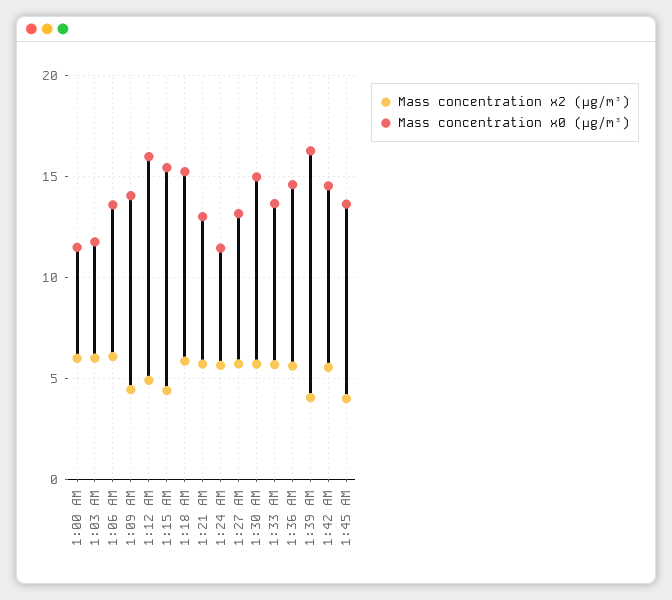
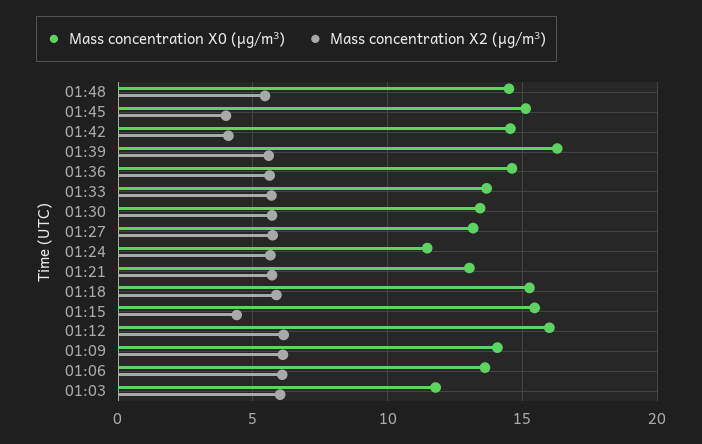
Mass concentration x2 (μg/m³), 1:00 AM: 6 -> none
Mass concentration x0 (μg/m³), 1:00 AM: 11.5 -> none
Mass concentration x2 (μg/m³), 1:09 AM: 4.5 -> 6
Mass concentration x2 (μg/m³), 1:12 AM: 5 -> 6
Mass concentration x0 (μg/m³), 1:30 AM: 15 -> 13.5
Mass concentration x2 (μg/m³), 1:39 AM: 4 -> 5.5
Mass concentration x2 (μg/m³), 1:42 AM: 5.5 -> 4
Mass concentration x0 (μg/m³), 1:45 AM: 13.5 -> 15
Mass concentration x0 (μg/m³), 01:48: none -> 14.5
Mass concentration x2 (μg/m³), 01:48: none -> 5.5

